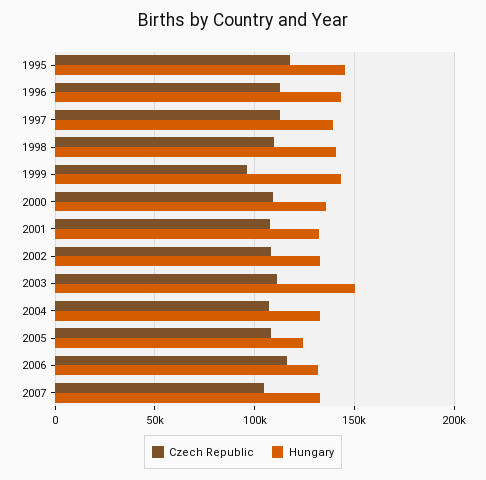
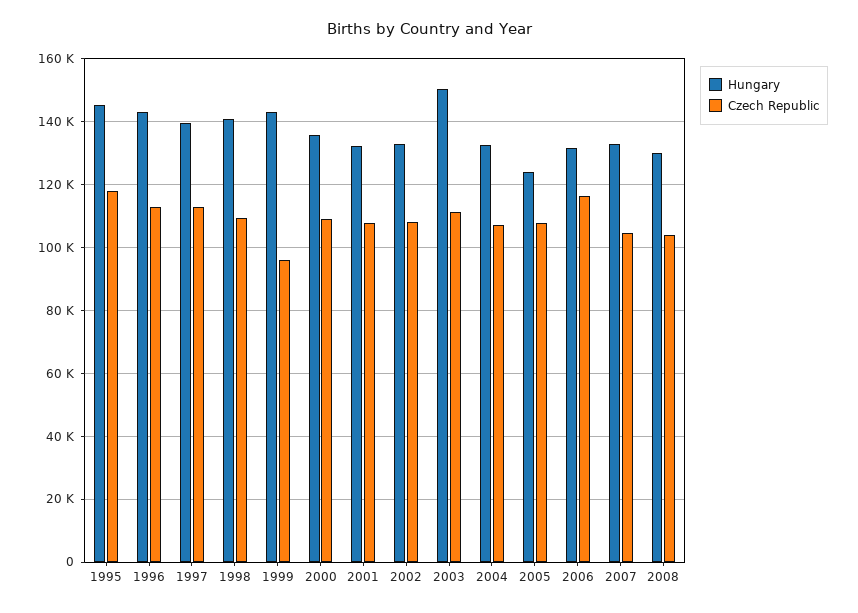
Hungary, 2008: none -> 130000
Czech Republic, 2008: none -> 104000

